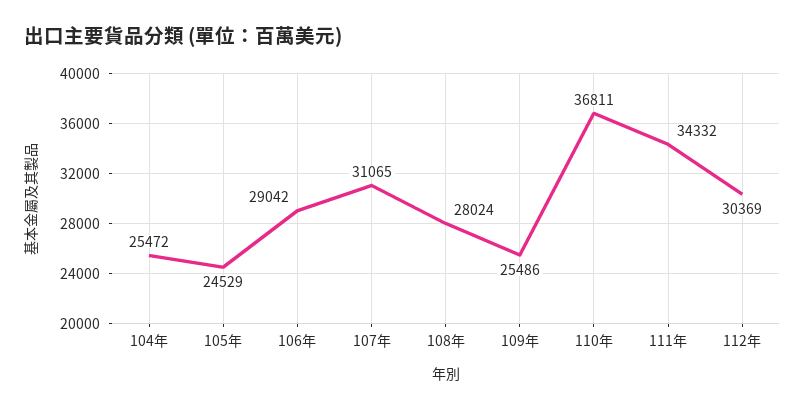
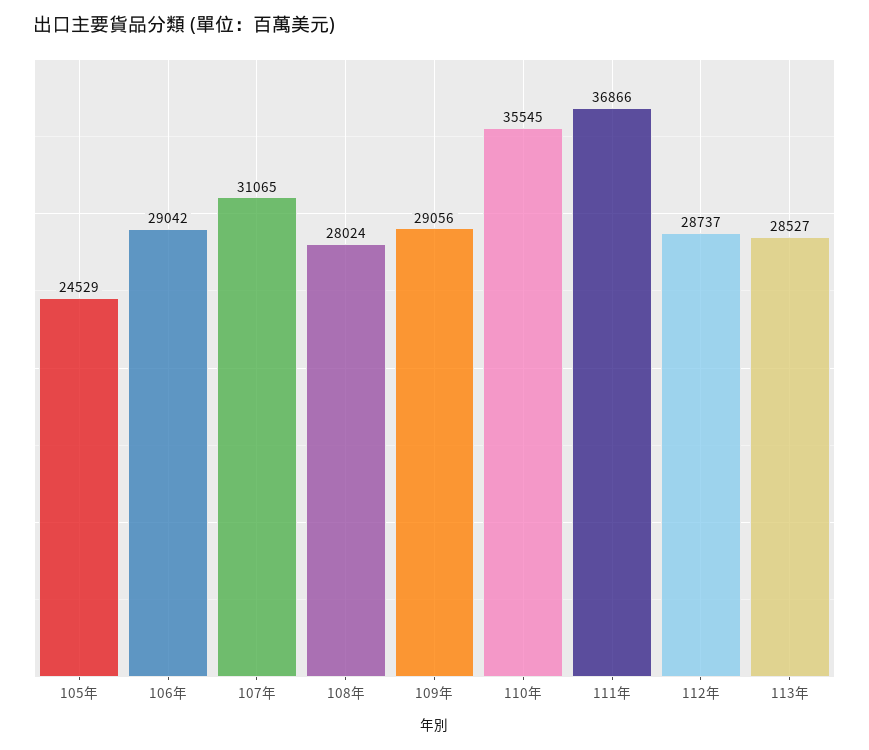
104年: 25472 -> none
109年: 25486 -> 29056
110年: 36811 -> 35545
111年: 34332 -> 36866
112年: 30369 -> 28737
113年: none -> 28527

